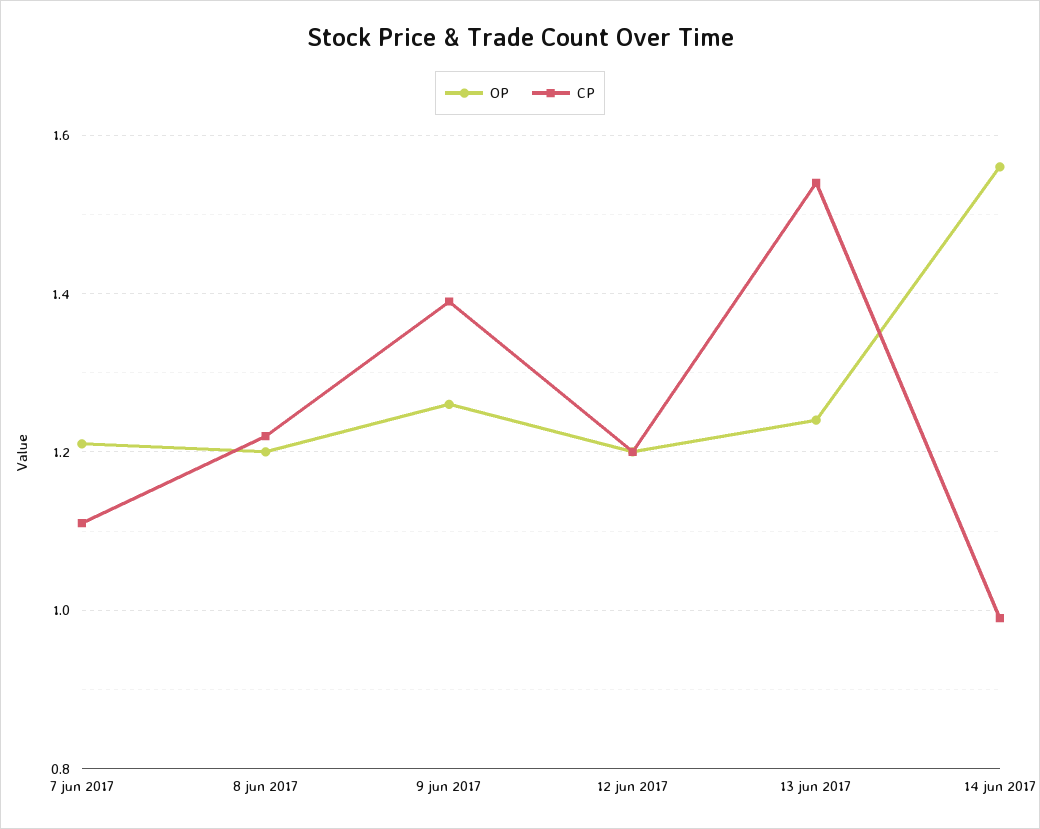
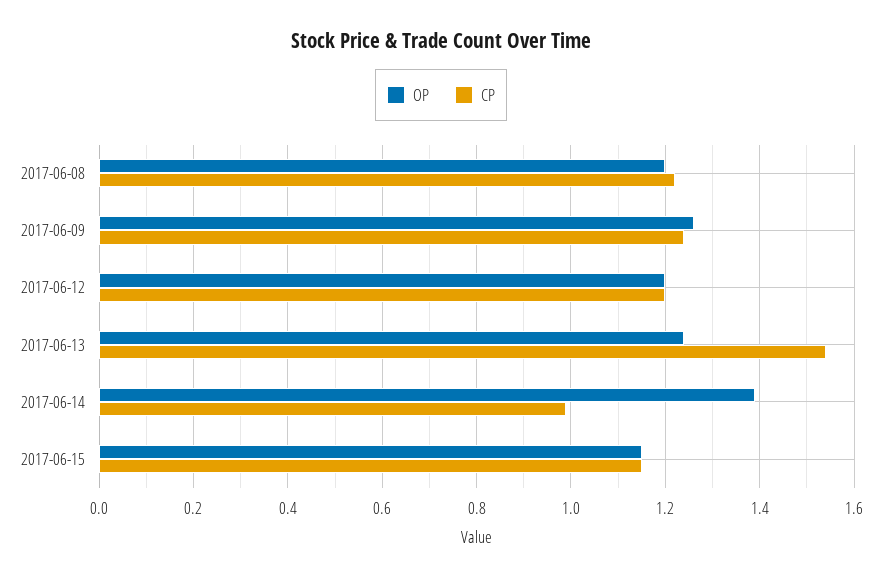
OP, 7 jun 2017: 1.2 -> none
CP, 7 jun 2017: 1.1 -> none
CP, 9 jun 2017: 1.4 -> 1.25
OP, 14 jun 2017: 1.55 -> 1.4
OP, 2017-06-15: none -> 1.15
CP, 2017-06-15: none -> 1.15

